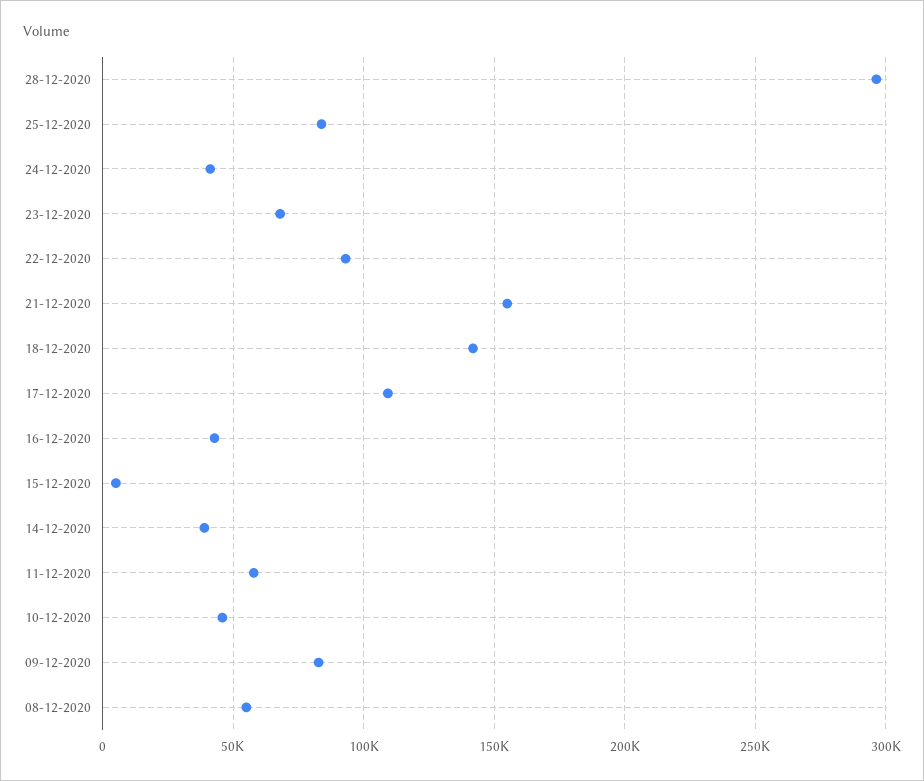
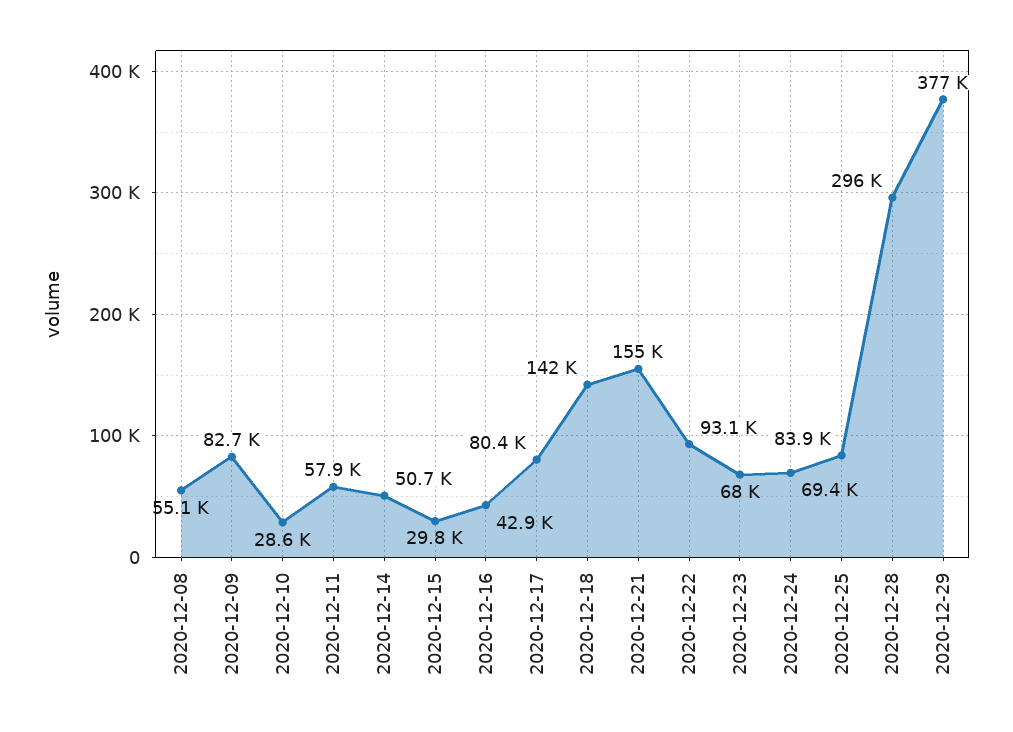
24-12-2020: 40000 -> 69400
17-12-2020: 110000 -> 80400
15-12-2020: 5000 -> 29800
14-12-2020: 40000 -> 50700
10-12-2020: 45000 -> 28600
2020-12-29: none -> 377000

